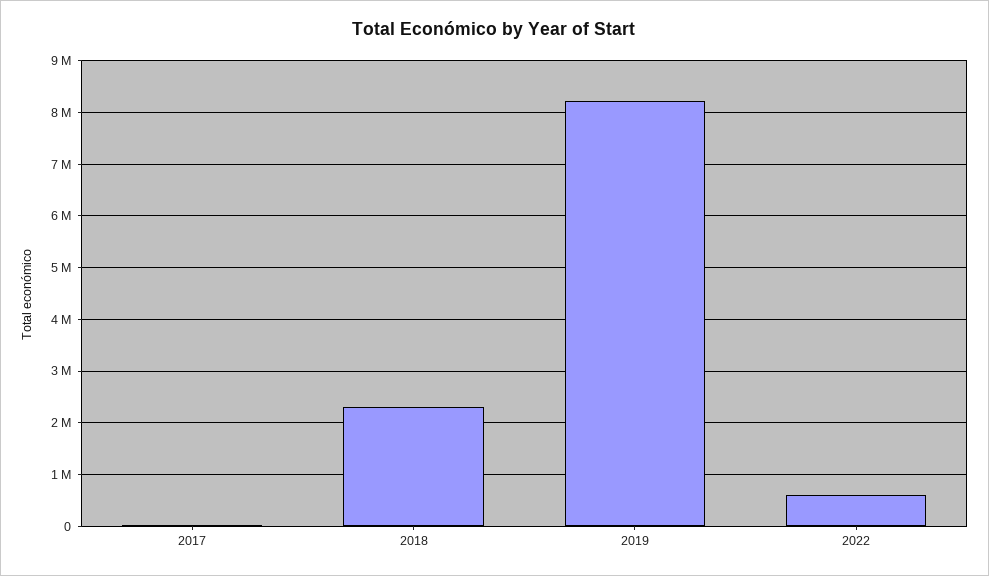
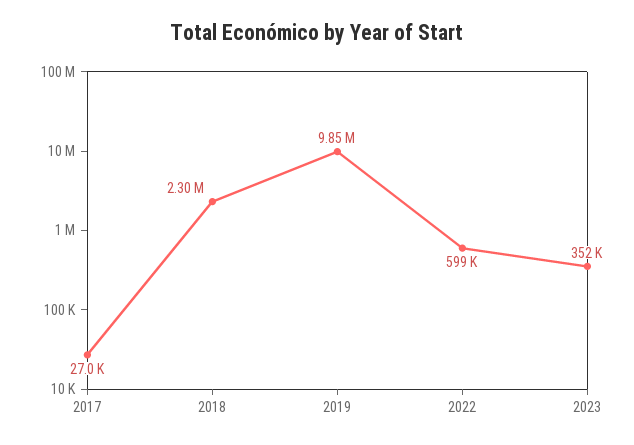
2019: 8200000 -> 9850000
2023: none -> 352000

